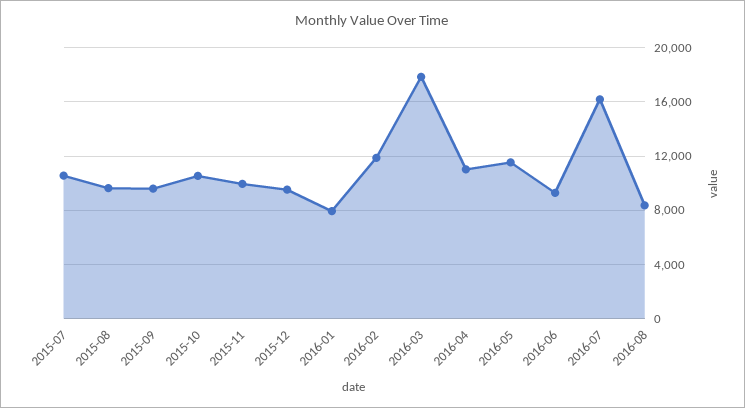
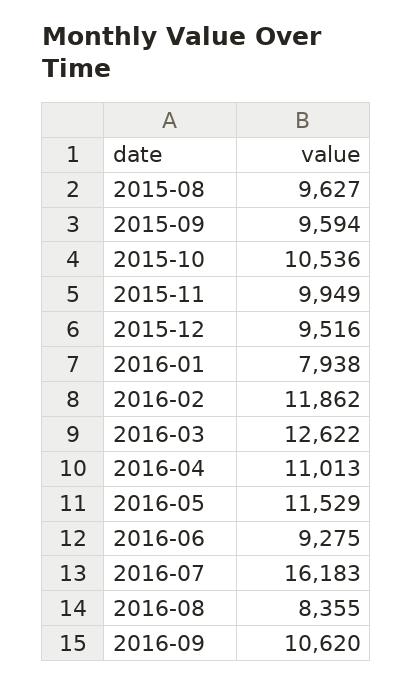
2015-07: 10500 -> none
2016-03: 18000 -> 12622
2016-09: none -> 10620

